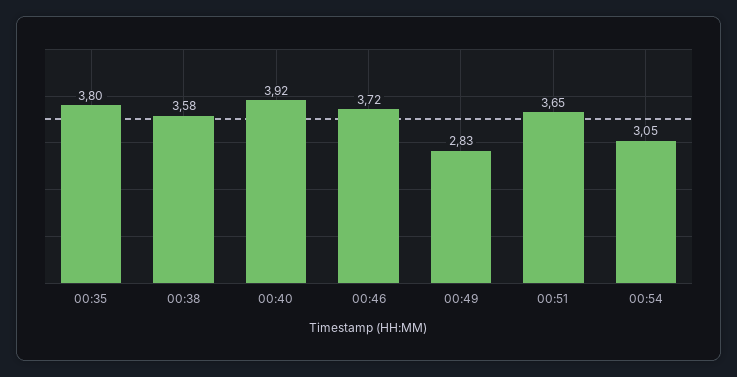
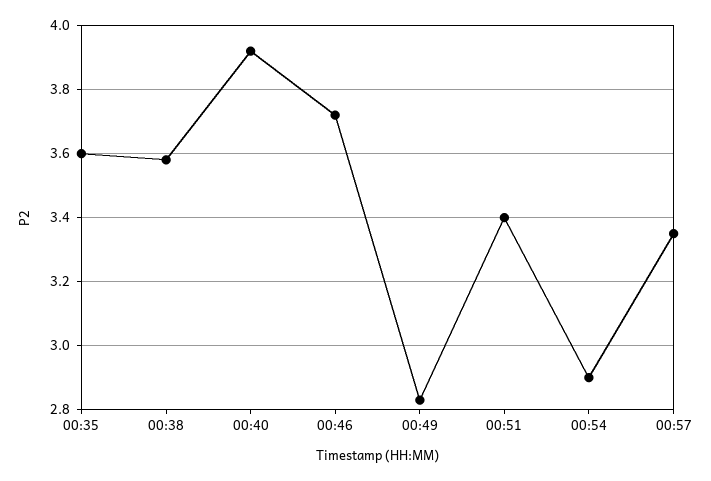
00:35: 3.8 -> 3.6
00:51: 3.65 -> 3.4
00:54: 3.05 -> 2.9
00:57: none -> 3.35

